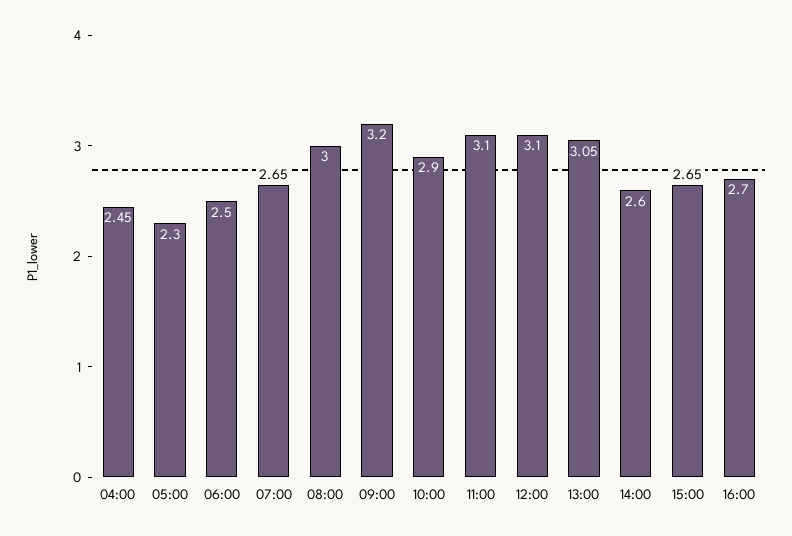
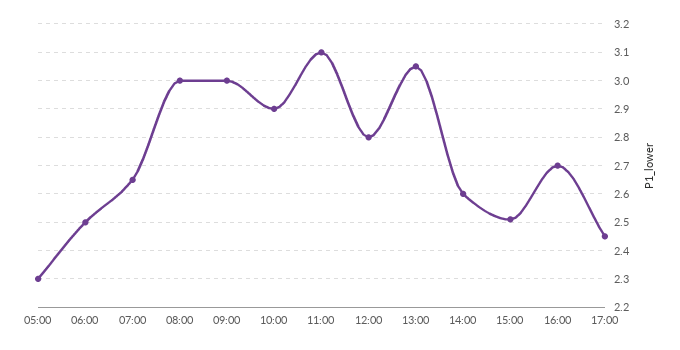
04:00: 2.45 -> none
09:00: 3.2 -> 3
12:00: 3.1 -> 2.8
15:00: 2.65 -> 2.5
17:00: none -> 2.45

